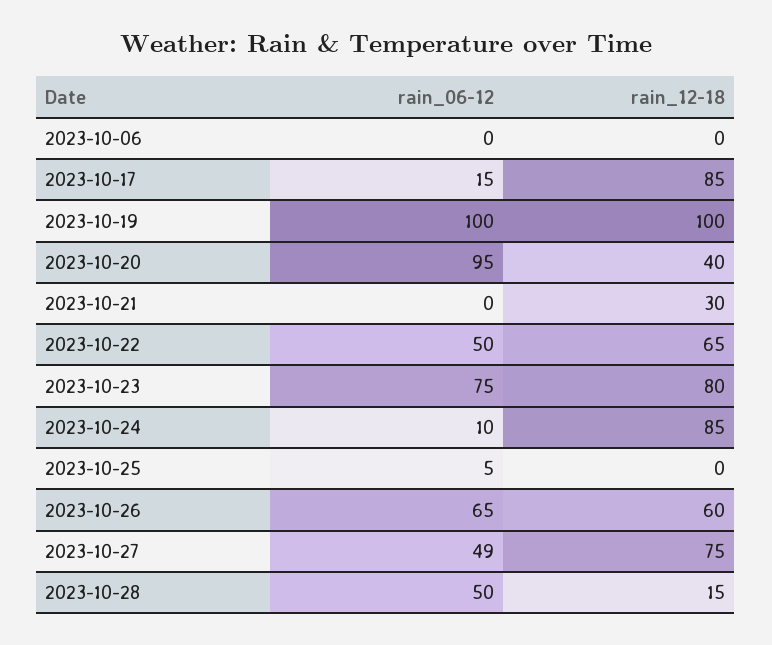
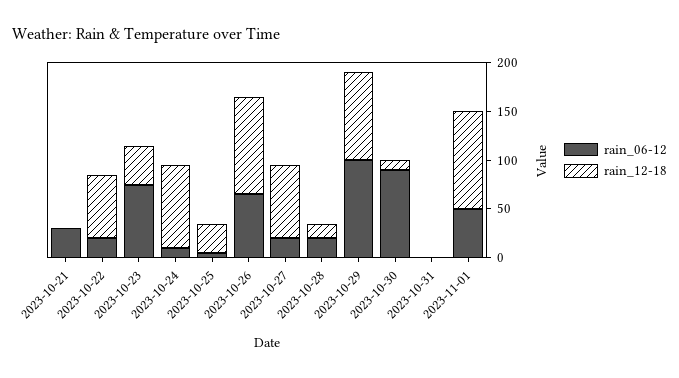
rain_06-12, 2023-10-06: 0 -> none
rain_12-18, 2023-10-06: 0 -> none
rain_06-12, 2023-10-17: 15 -> none
rain_12-18, 2023-10-17: 85 -> none
rain_06-12, 2023-10-19: 100 -> none
rain_12-18, 2023-10-19: 100 -> none
rain_06-12, 2023-10-20: 95 -> none
rain_12-18, 2023-10-20: 40 -> none
rain_06-12, 2023-10-21: 0 -> 30
rain_12-18, 2023-10-21: 30 -> 0
rain_06-12, 2023-10-22: 50 -> 20
rain_12-18, 2023-10-23: 80 -> 40
rain_12-18, 2023-10-25: 0 -> 30
rain_12-18, 2023-10-26: 60 -> 100
rain_06-12, 2023-10-27: 49 -> 20
rain_06-12, 2023-10-28: 50 -> 20
rain_06-12, 2023-10-29: none -> 100
rain_12-18, 2023-10-29: none -> 90
rain_06-12, 2023-10-30: none -> 90
rain_12-18, 2023-10-30: none -> 10
rain_06-12, 2023-10-31: none -> 0
rain_12-18, 2023-10-31: none -> 0
rain_06-12, 2023-11-01: none -> 50
rain_12-18, 2023-11-01: none -> 100

